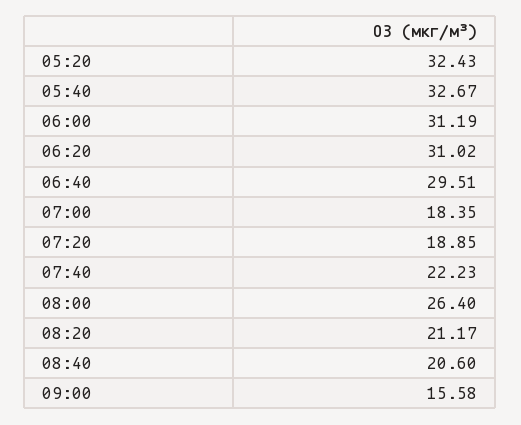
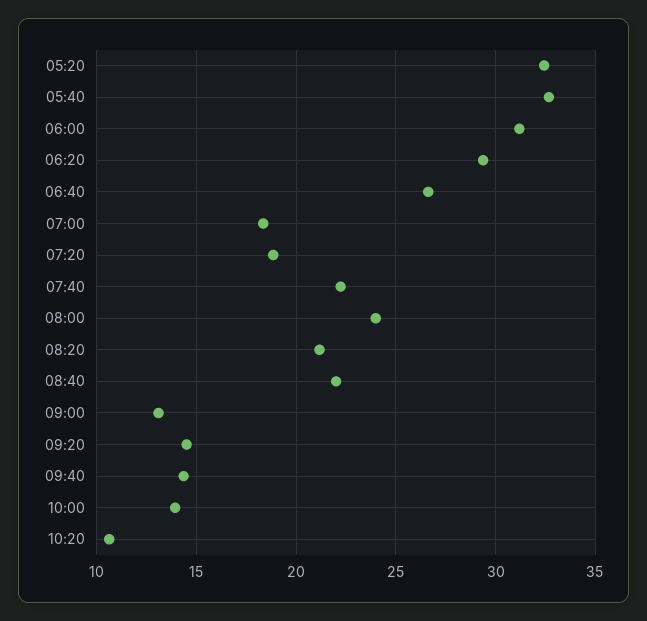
06:20: 31.02 -> 29.5
06:40: 29.51 -> 26.5
08:00: 26.4 -> 24
08:40: 20.6 -> 22
09:00: 15.58 -> 13
09:20: none -> 14.5
09:40: none -> 14.5
10:00: none -> 14
10:20: none -> 10.5

